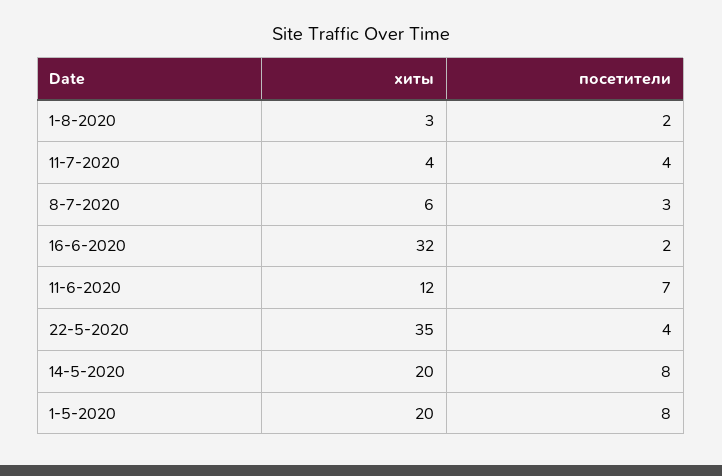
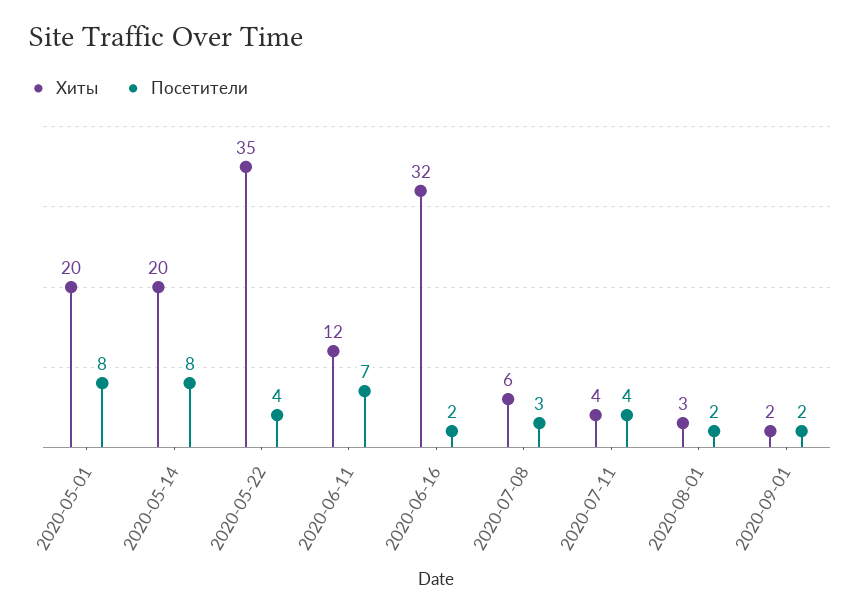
хиты, 2020-09-01: none -> 2
посетители, 2020-09-01: none -> 2

